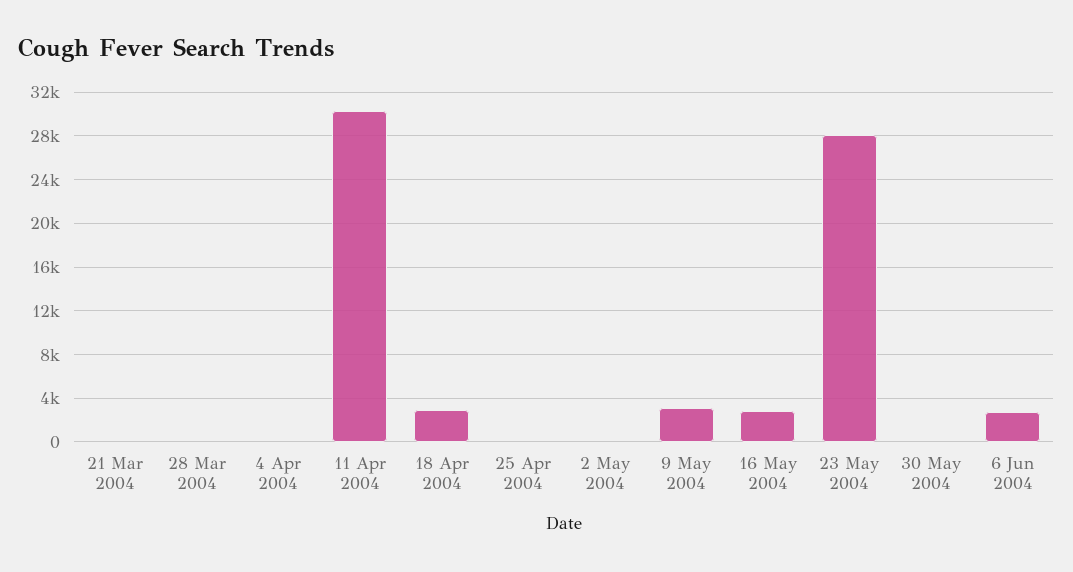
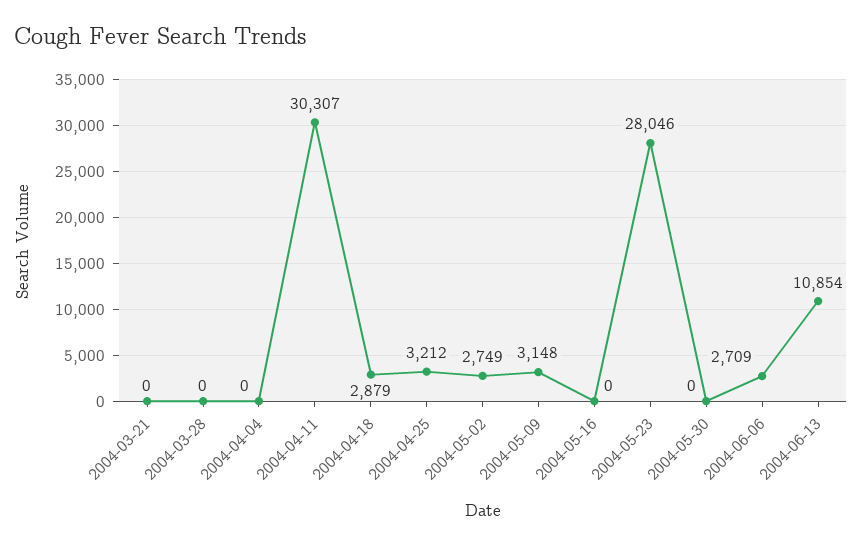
25 Apr 2004: 0 -> 3212
2 May 2004: 0 -> 2749
16 May 2004: 3000 -> 0
2004-06-13: none -> 10854

